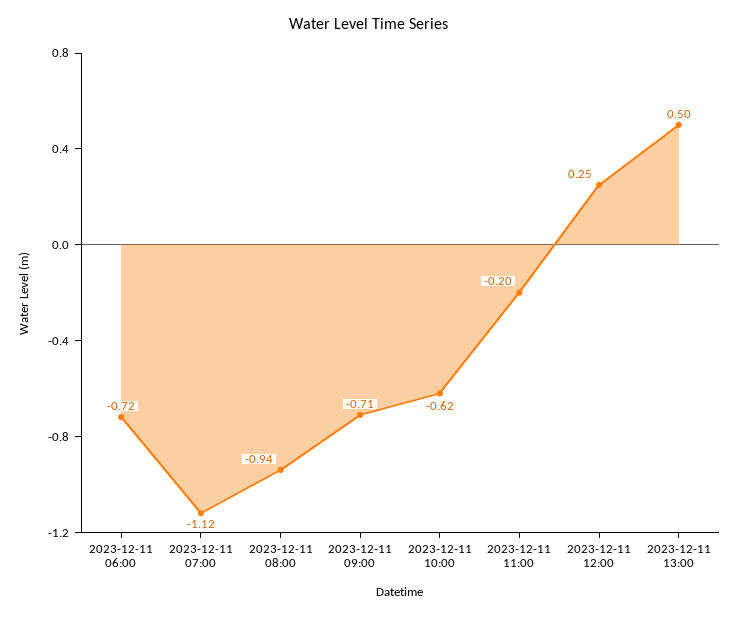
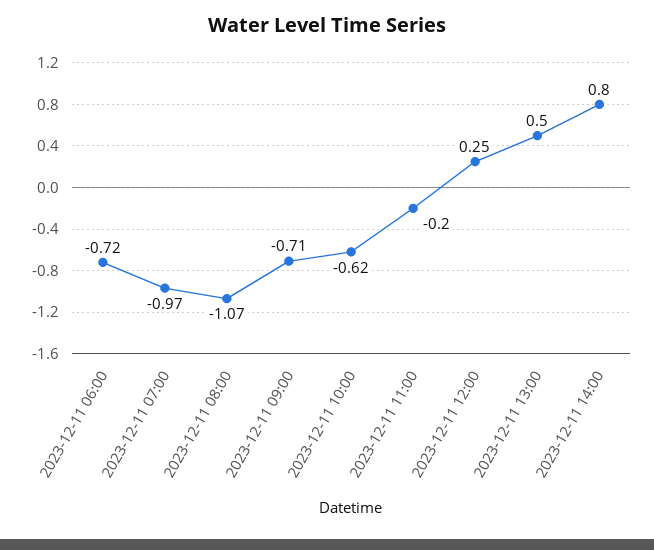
2023-12-11 07:00: -1.12 -> -0.97
2023-12-11 08:00: -0.94 -> -1.07
2023-12-11 14:00: none -> 0.8

